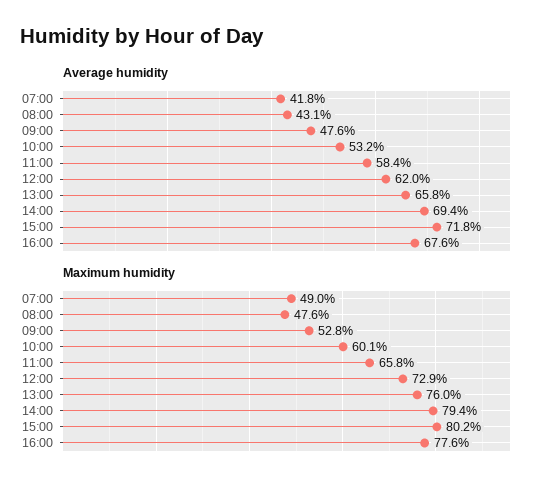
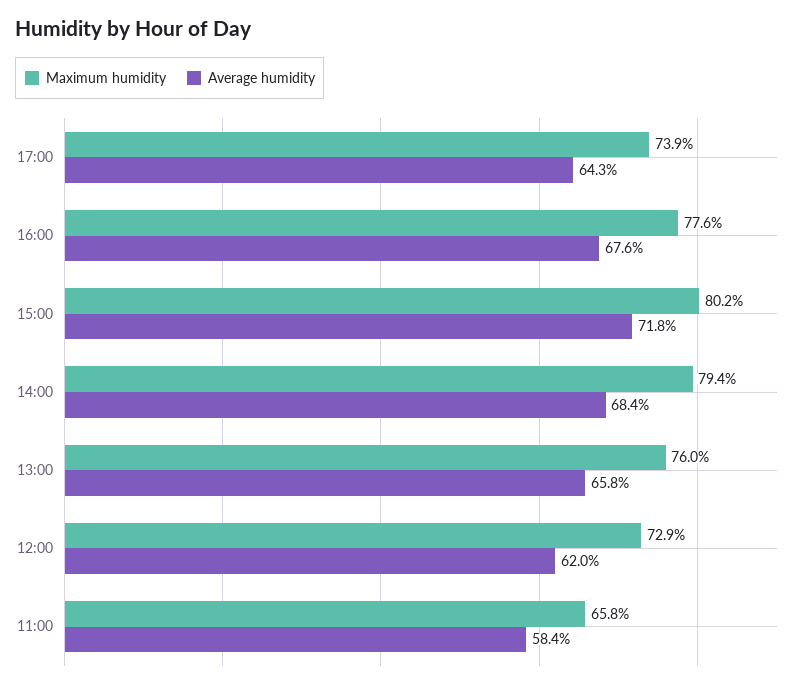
Average humidity, 07:00: 41.8 -> none
Average humidity, 08:00: 43.1 -> none
Average humidity, 09:00: 47.6 -> none
Average humidity, 10:00: 53.2 -> none
Average humidity, 14:00: 69.4 -> 68.4
Maximum humidity, 07:00: 49 -> none
Maximum humidity, 08:00: 47.6 -> none
Maximum humidity, 09:00: 52.8 -> none
Maximum humidity, 10:00: 60.1 -> none
Maximum humidity, 17:00: none -> 73.9
Average humidity, 17:00: none -> 64.3

